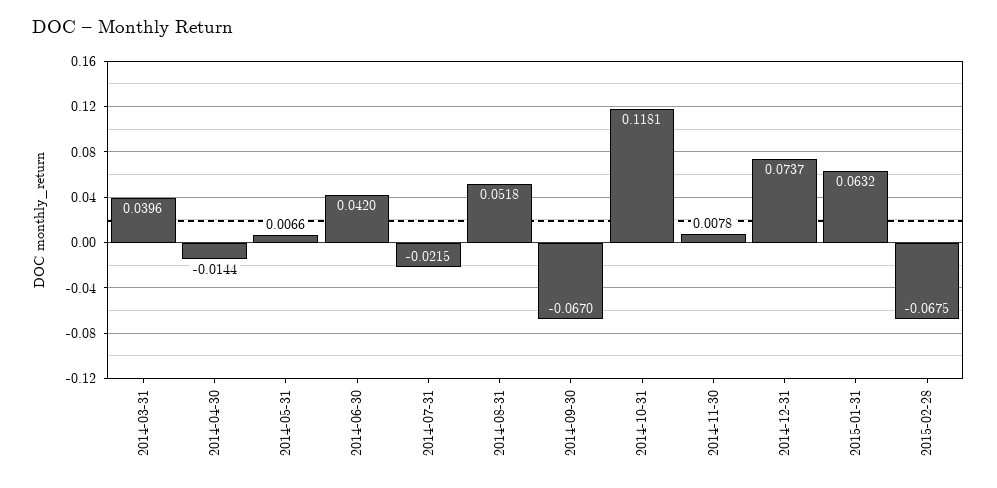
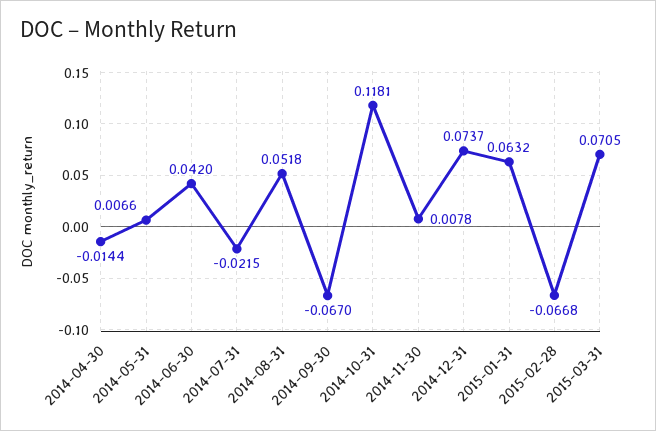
2014-03-31: 0.0396 -> none
2015-02-28: -0.0675 -> -0.0668
2015-03-31: none -> 0.0705

